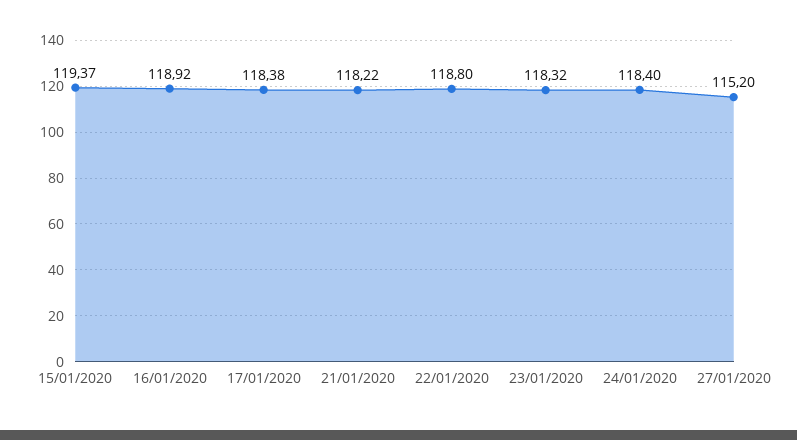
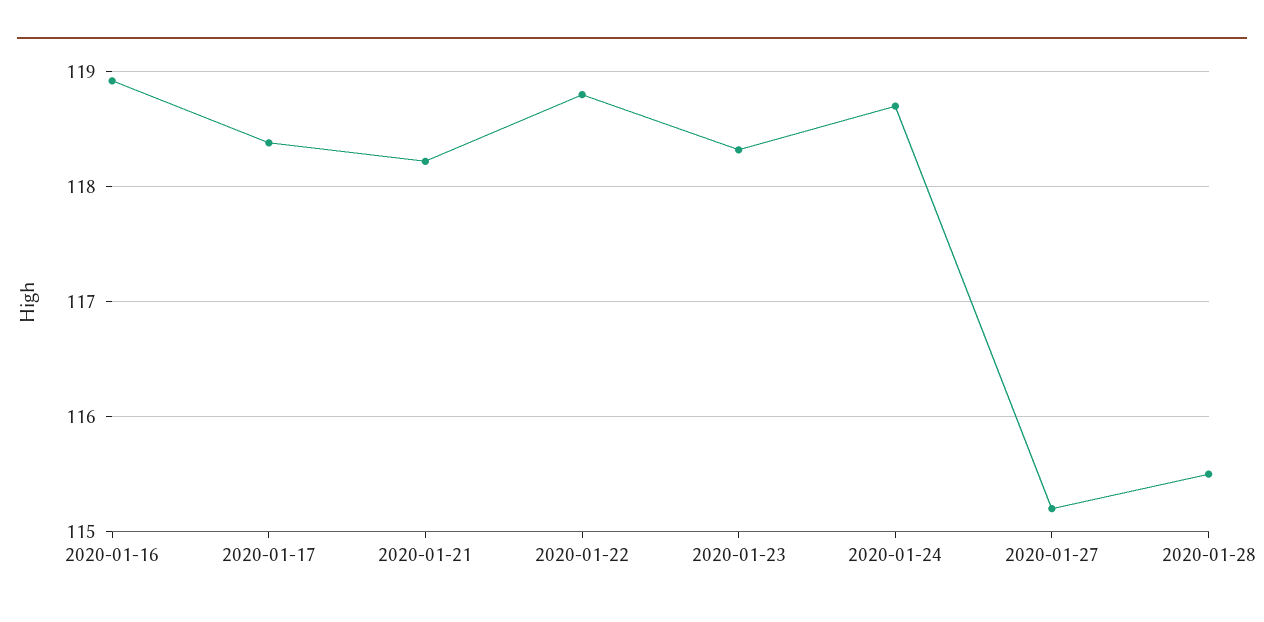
15/01/2020: 119.37 -> none
24/01/2020: 118.4 -> 118.7
2020-01-28: none -> 115.5

